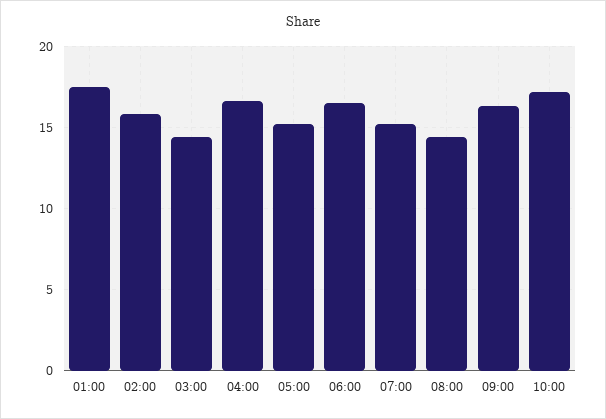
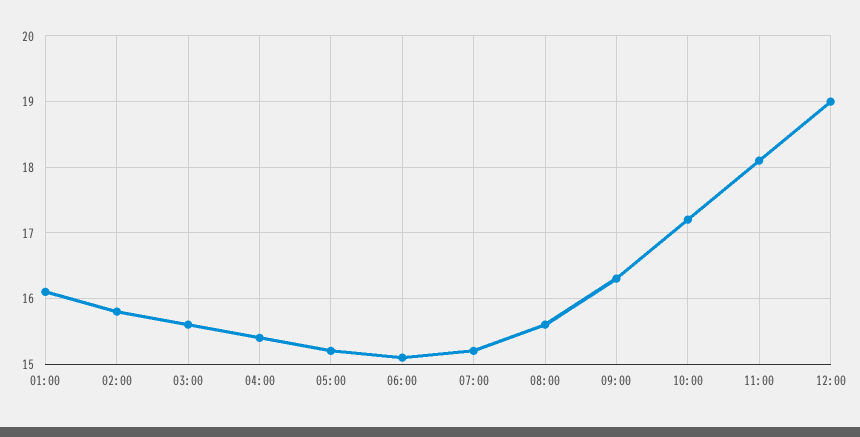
01:00: 17.5 -> 16.1
03:00: 14.5 -> 15.6
04:00: 16.5 -> 15.4
06:00: 16.5 -> 15.1
08:00: 14.5 -> 15.6
11:00: none -> 18.1
12:00: none -> 19

